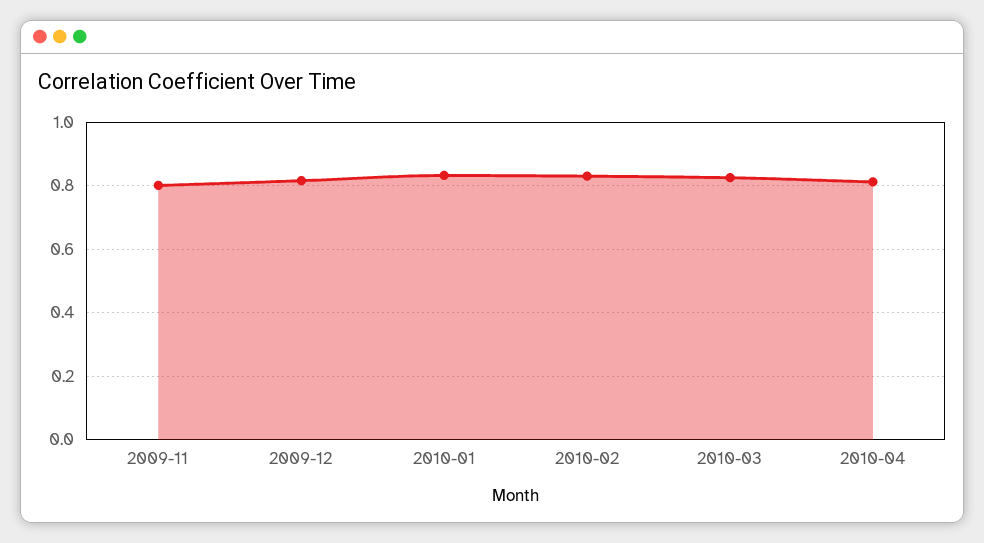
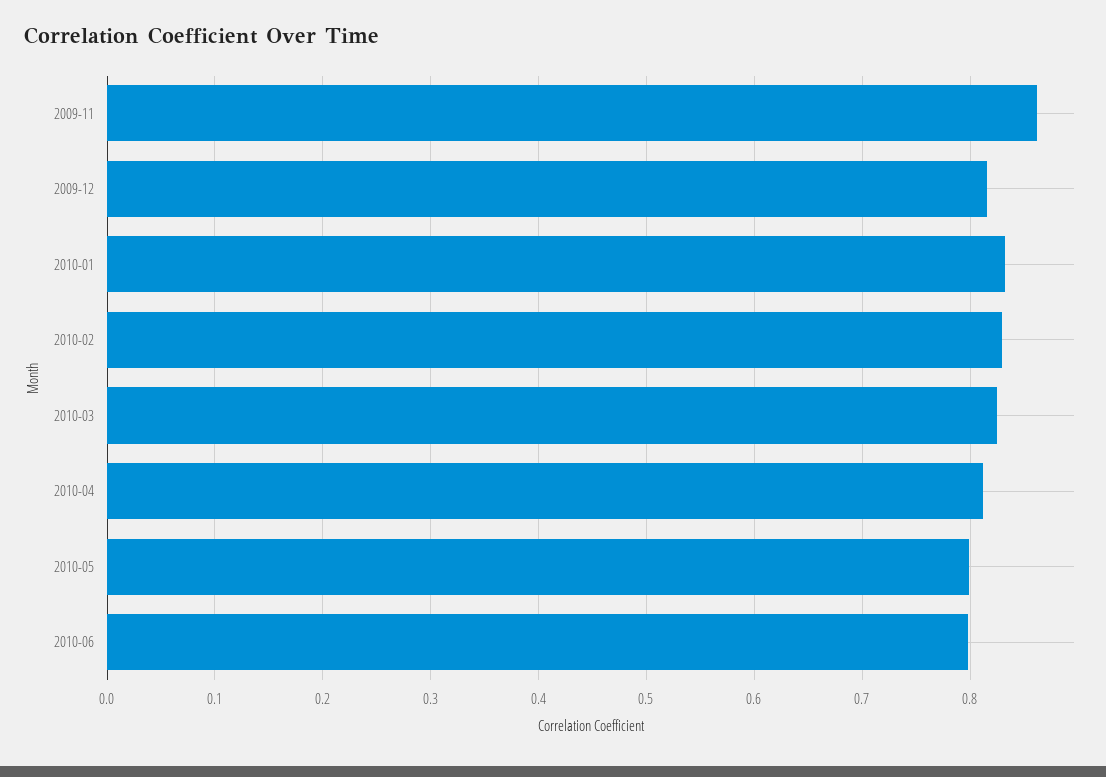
2009-11: 0.8 -> 0.86
2010-05: none -> 0.8
2010-06: none -> 0.8

